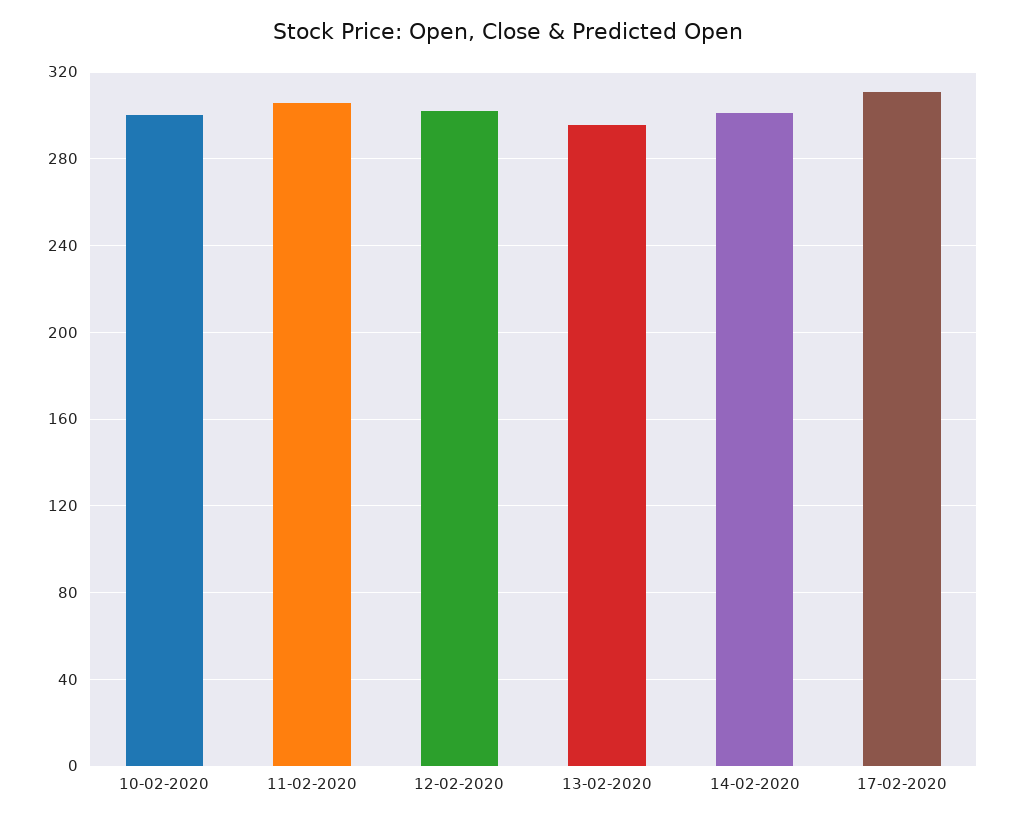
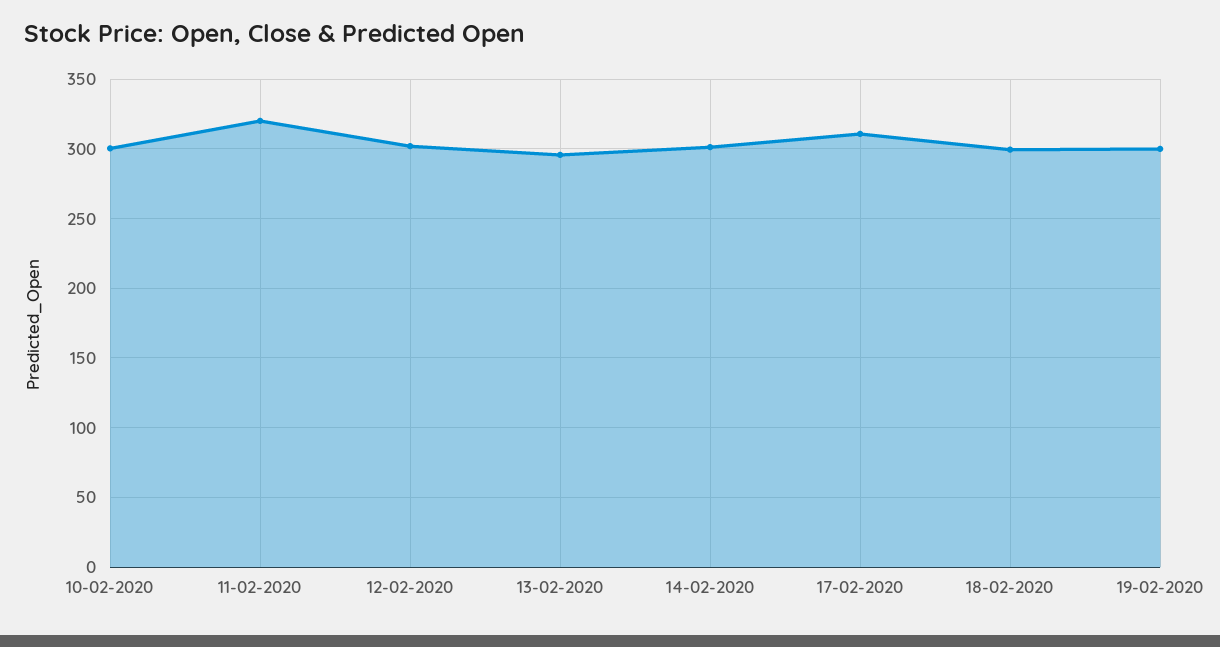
11-02-2020: 305 -> 320
18-02-2020: none -> 300
19-02-2020: none -> 300

